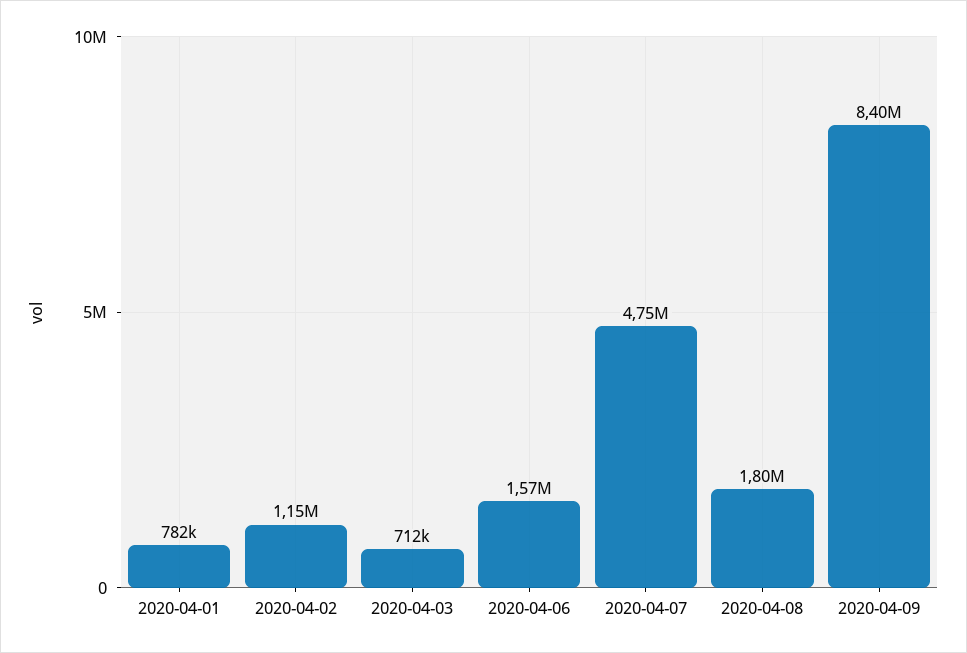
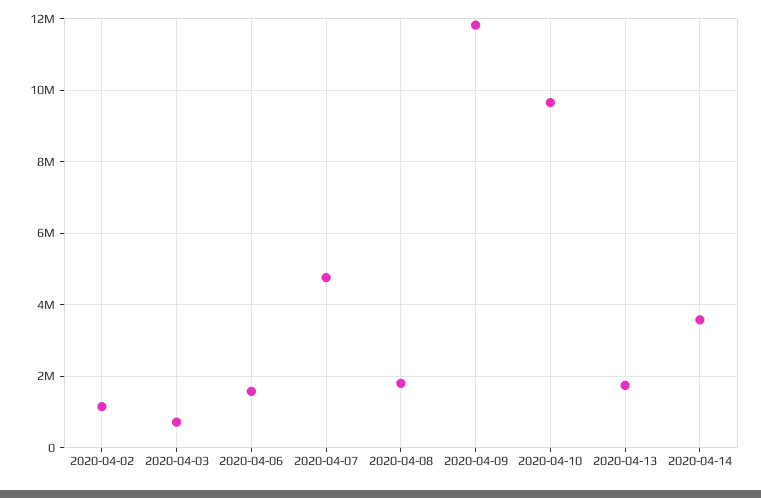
2020-04-01: 782000 -> none
2020-04-09: 8400000 -> 11800000
2020-04-10: none -> 9600000
2020-04-13: none -> 1800000
2020-04-14: none -> 3600000

